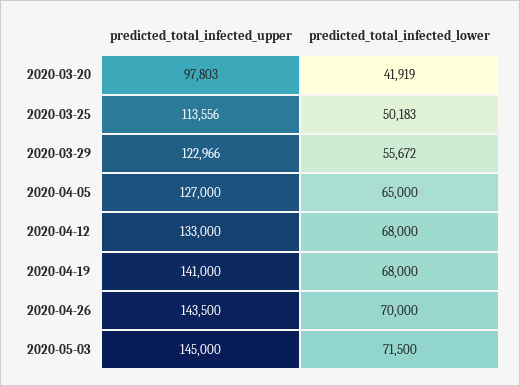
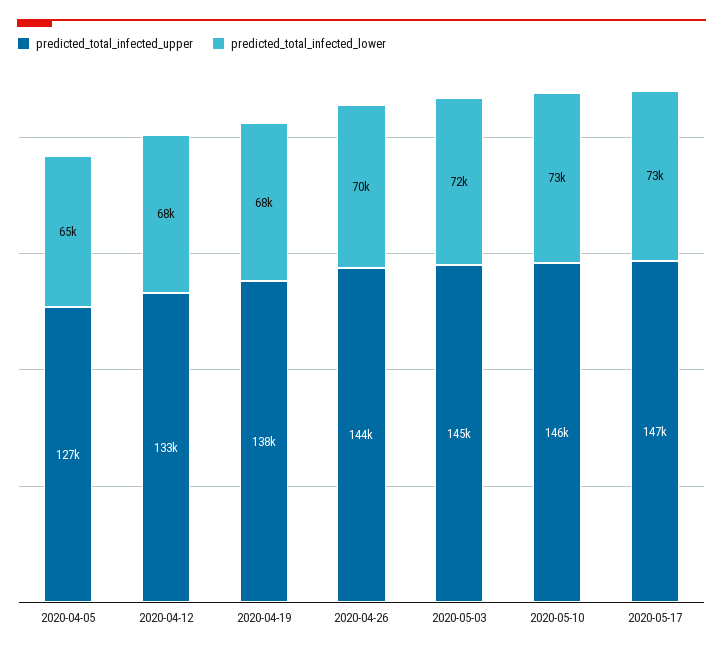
predicted_total_infected_upper, 2020-03-20: 97803 -> none
predicted_total_infected_lower, 2020-03-20: 41919 -> none
predicted_total_infected_upper, 2020-03-25: 113556 -> none
predicted_total_infected_lower, 2020-03-25: 50183 -> none
predicted_total_infected_upper, 2020-03-29: 122966 -> none
predicted_total_infected_lower, 2020-03-29: 55672 -> none
predicted_total_infected_upper, 2020-04-19: 141000 -> 138000
predicted_total_infected_upper, 2020-05-10: none -> 146000
predicted_total_infected_lower, 2020-05-10: none -> 73000
predicted_total_infected_upper, 2020-05-17: none -> 147000
predicted_total_infected_lower, 2020-05-17: none -> 73000

